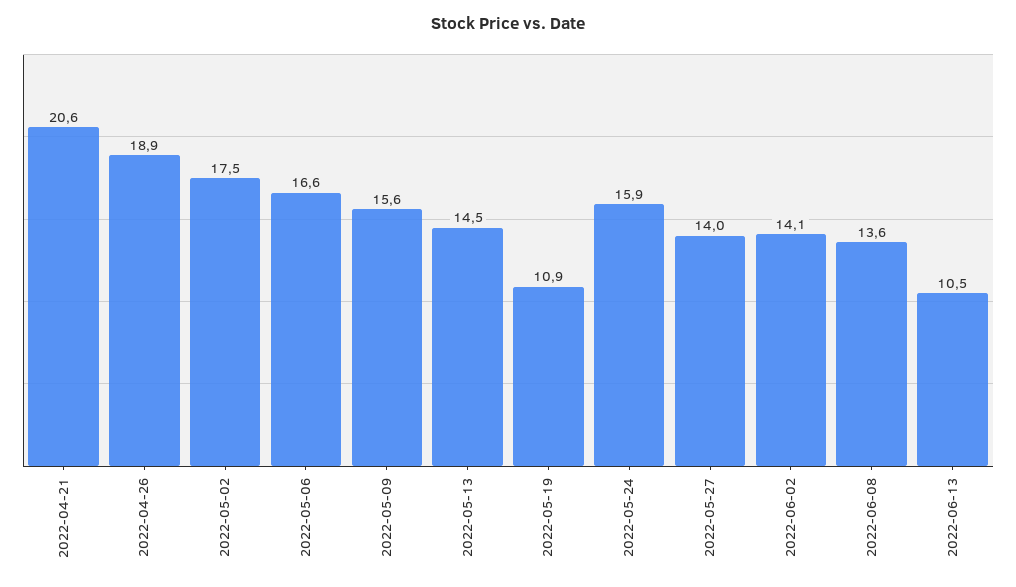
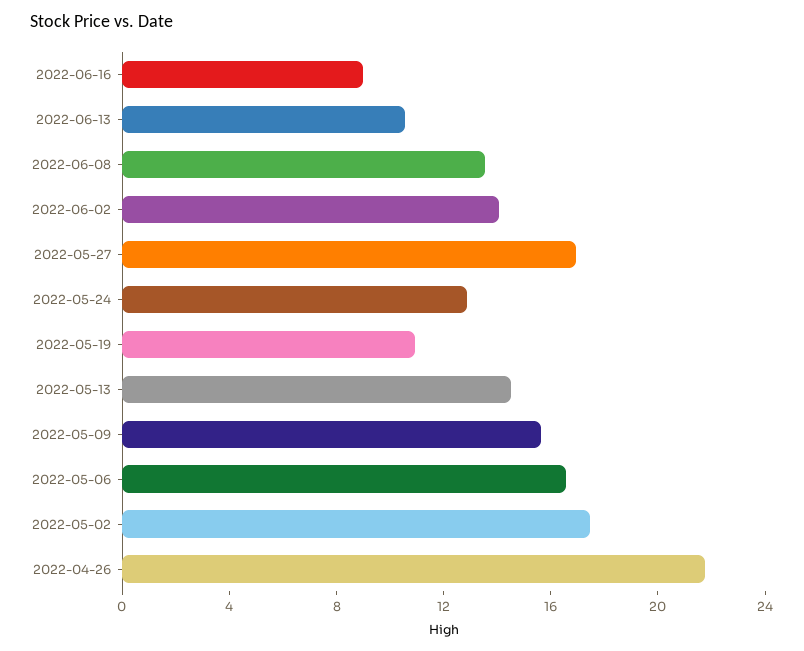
2022-04-21: 20.6 -> none
2022-04-26: 18.9 -> 22
2022-05-24: 15.9 -> 13
2022-05-27: 14 -> 17
2022-06-16: none -> 9

